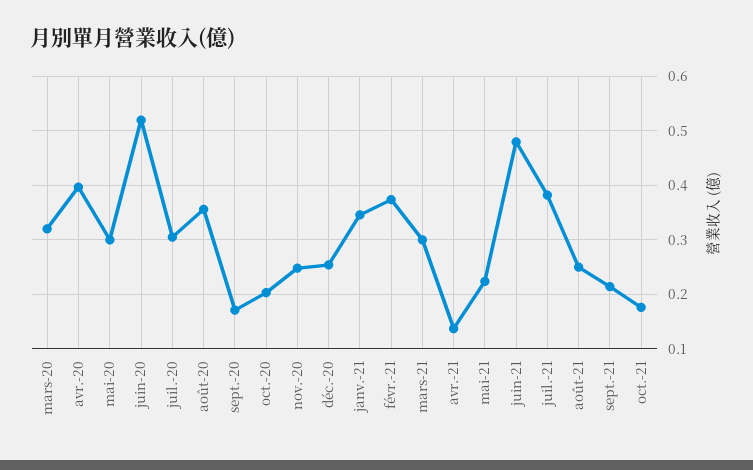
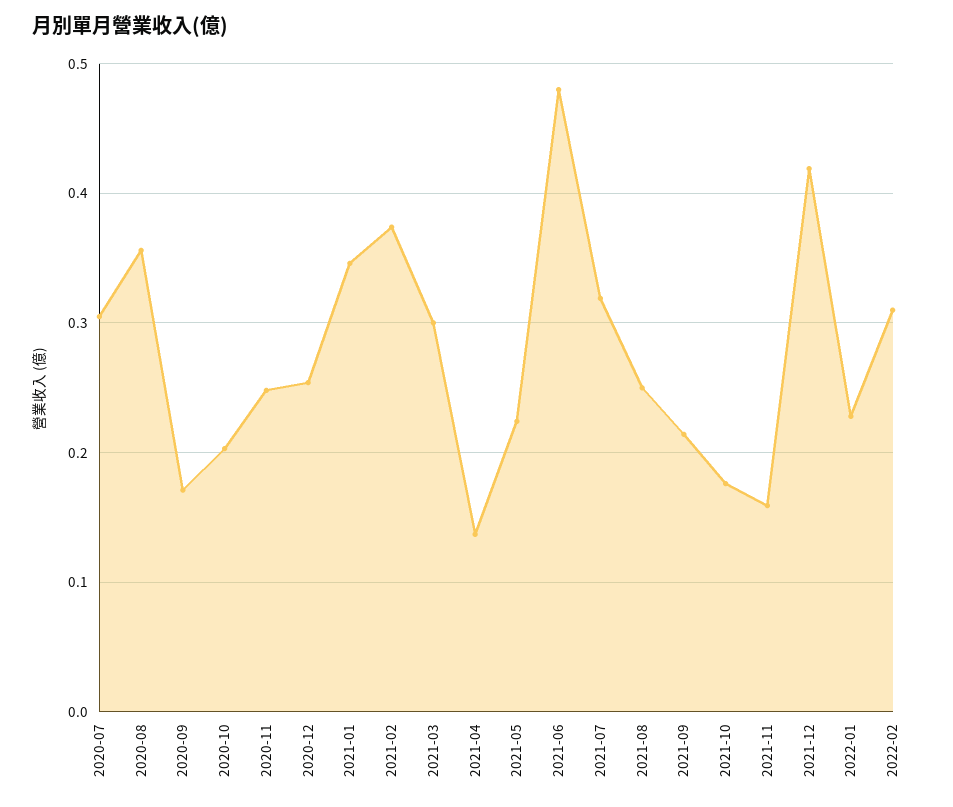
mars-20: 0.32 -> none
avr.-20: 0.4 -> none
mai-20: 0.3 -> none
juin-20: 0.52 -> none
juil.-21: 0.38 -> 0.32
2021-11: none -> 0.16
2021-12: none -> 0.42
2022-01: none -> 0.23
2022-02: none -> 0.31

